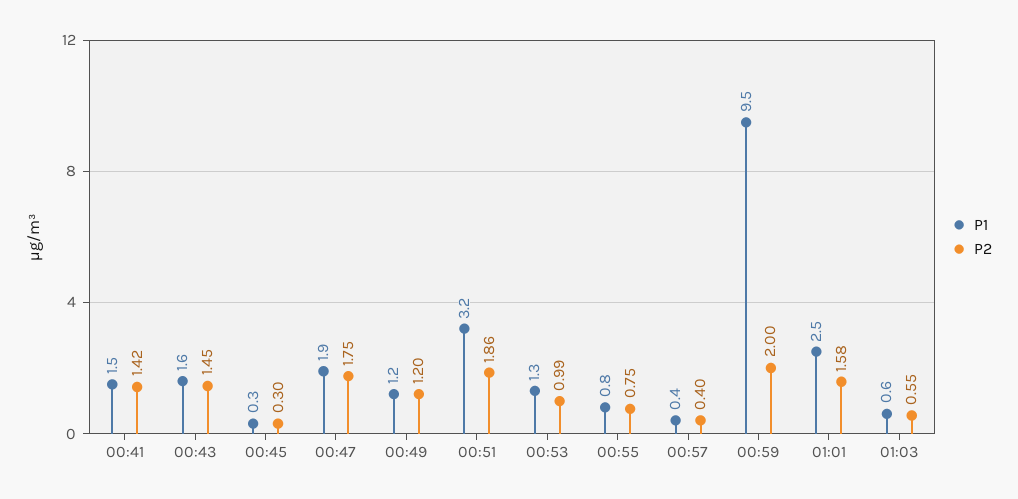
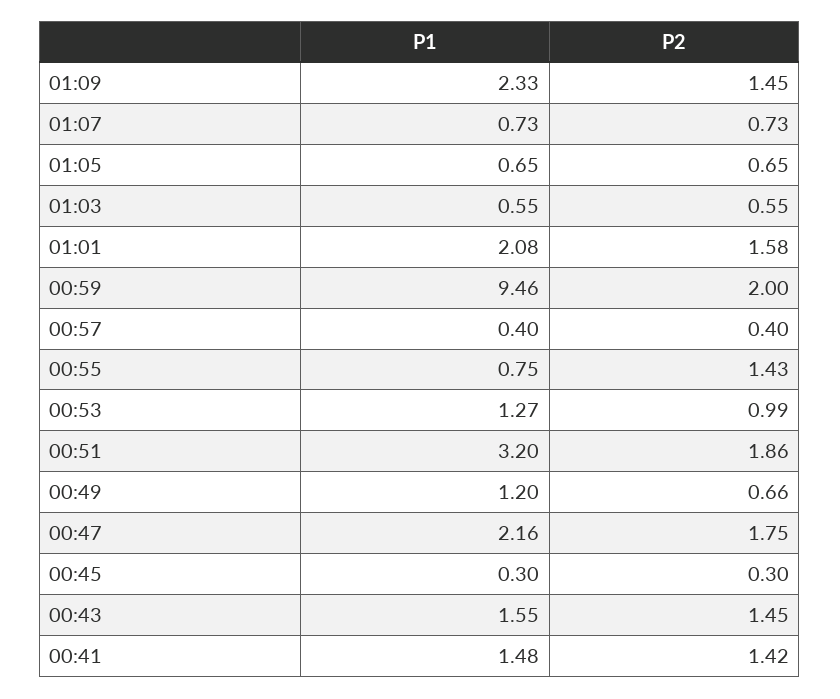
P1, 00:47: 1.9 -> 2.16
P2, 00:49: 1.2 -> 0.66
P2, 00:55: 0.75 -> 1.43
P1, 01:01: 2.5 -> 2.08
P1, 01:09: none -> 2.33
P2, 01:09: none -> 1.45
P1, 01:07: none -> 0.73
P2, 01:07: none -> 0.73
P1, 01:05: none -> 0.65
P2, 01:05: none -> 0.65

